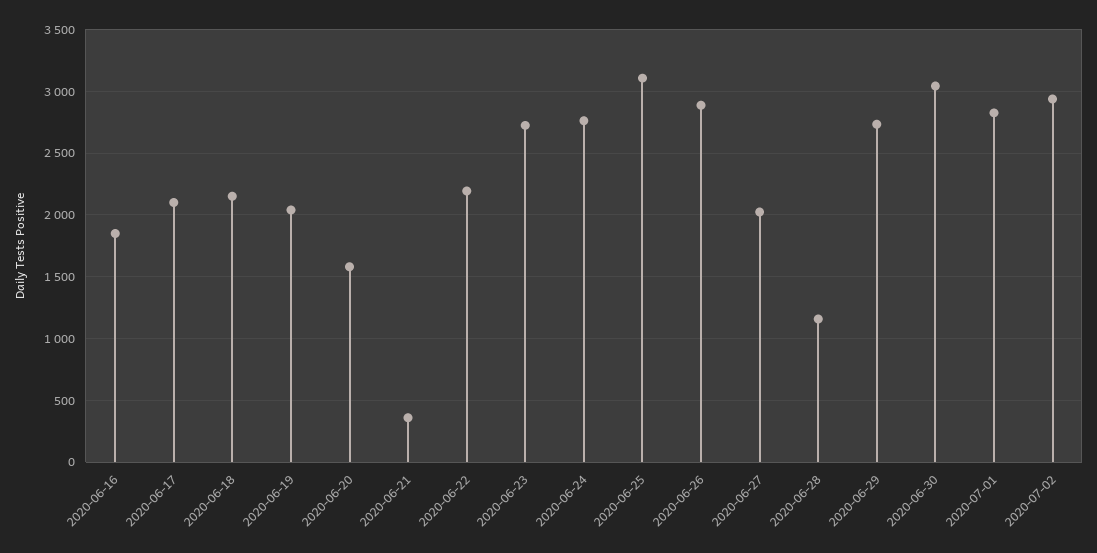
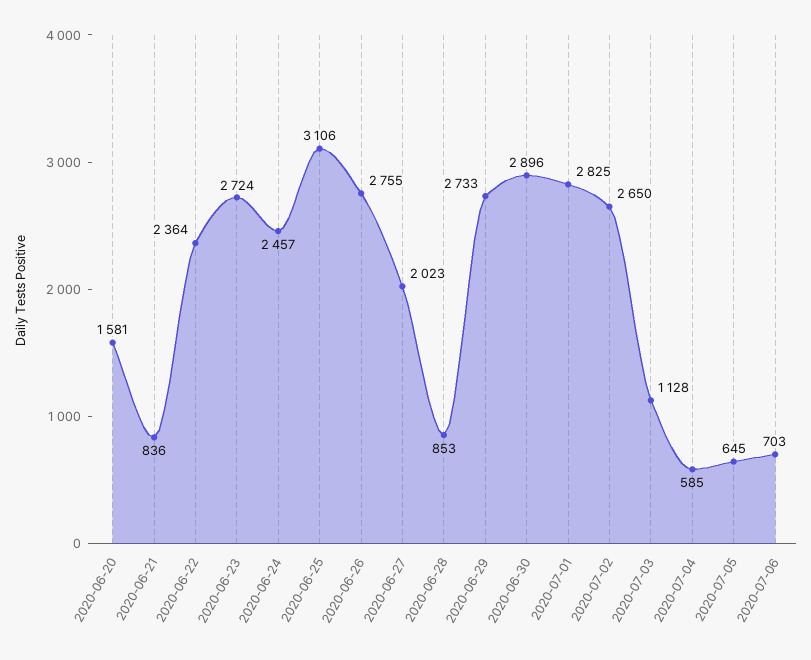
2020-06-16: 1850 -> none
2020-06-17: 2100 -> none
2020-06-18: 2150 -> none
2020-06-19: 2050 -> none
2020-06-21: 350 -> 836
2020-06-22: 2200 -> 2364
2020-06-24: 2750 -> 2457
2020-06-26: 2900 -> 2755
2020-06-28: 1150 -> 853
2020-06-30: 3050 -> 2896
2020-07-02: 2950 -> 2650
2020-07-03: none -> 1128
2020-07-04: none -> 585
2020-07-05: none -> 645
2020-07-06: none -> 703

